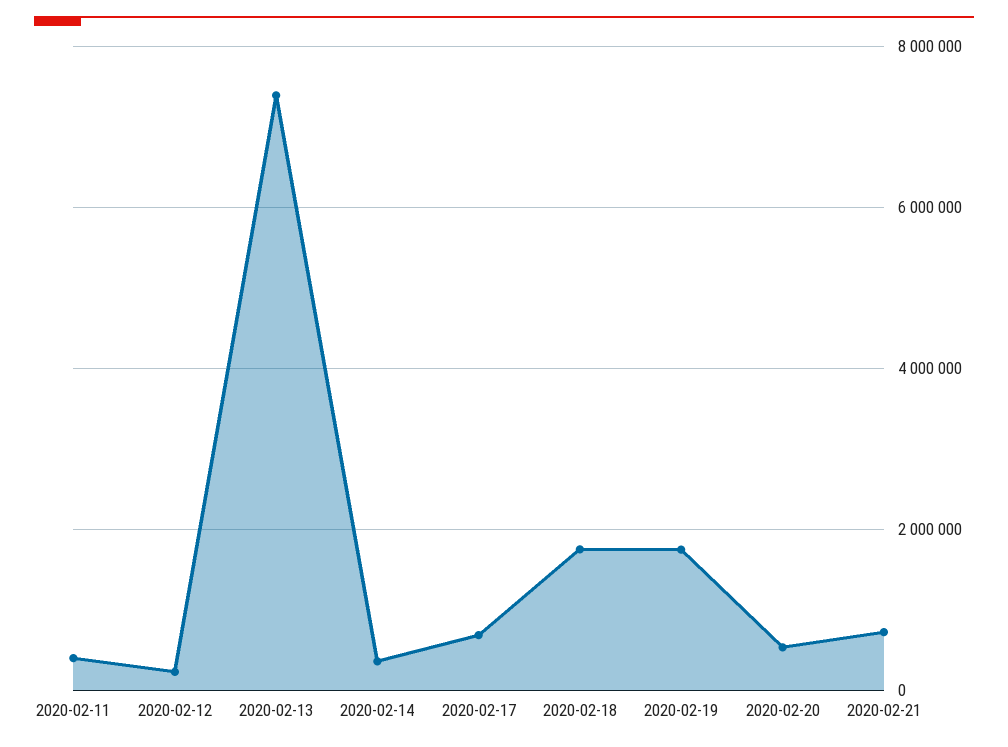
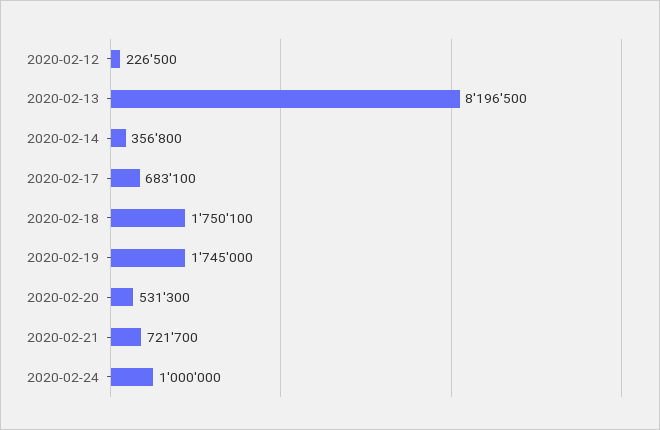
2020-02-11: 400000 -> none
2020-02-13: 7400000 -> 8196500
2020-02-24: none -> 1000000

